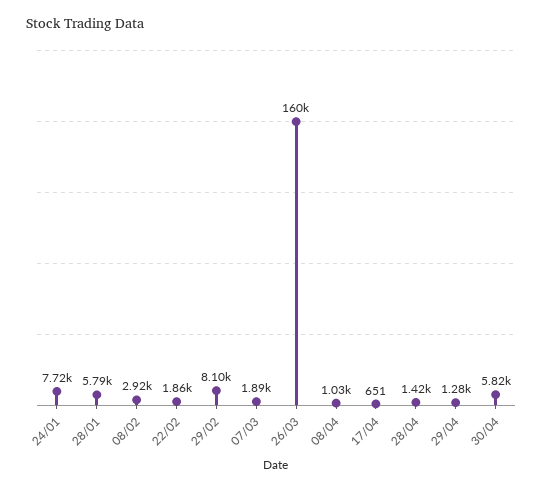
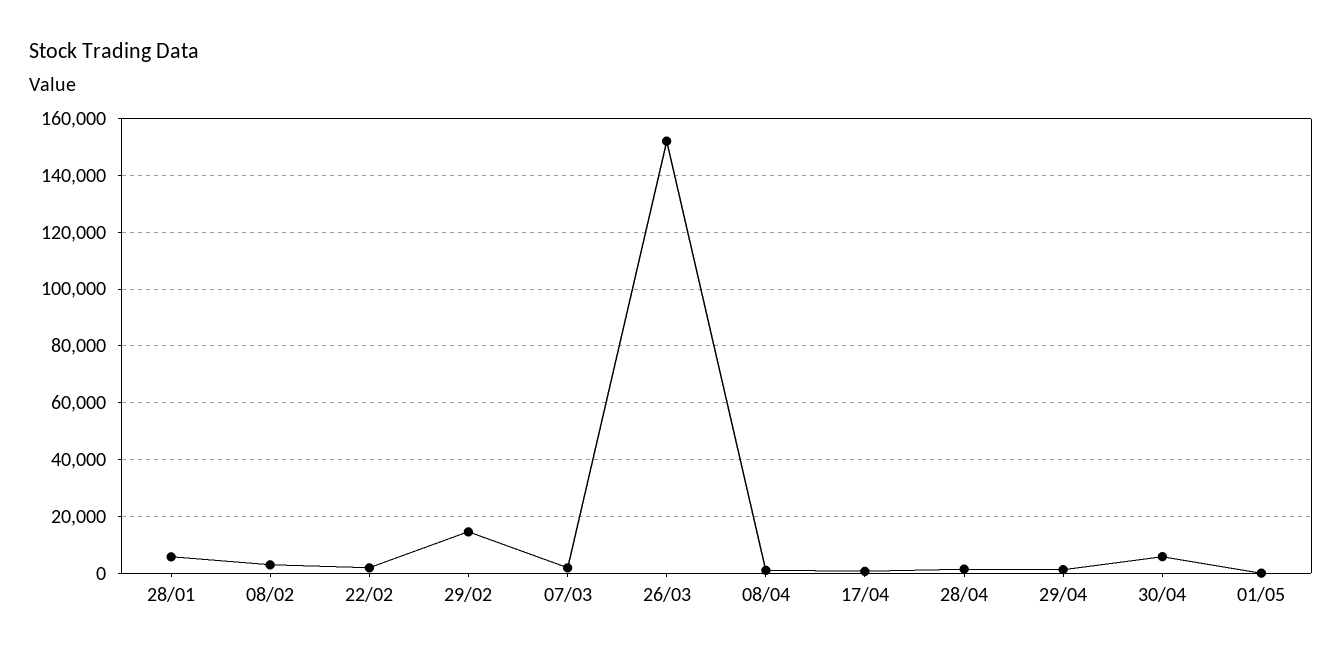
24/01: 7720 -> none
29/02: 8100 -> 15000
26/03: 160000 -> 152500
01/05: none -> 0

